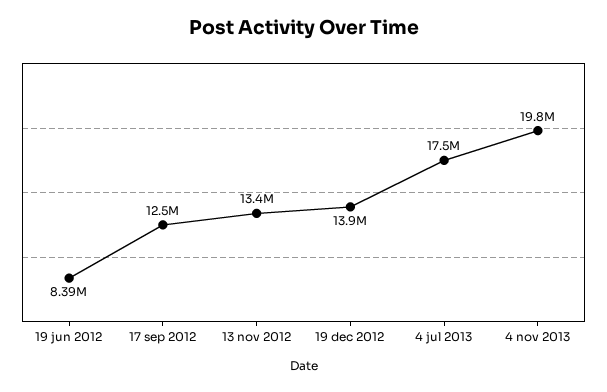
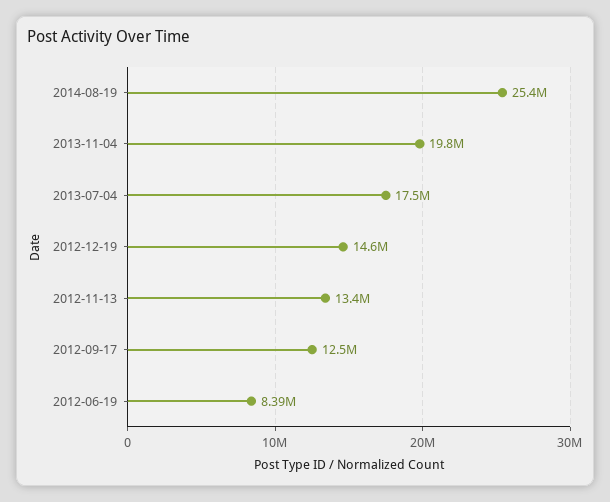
19 dec 2012: 13900000 -> 14600000
2014-08-19: none -> 25400000

